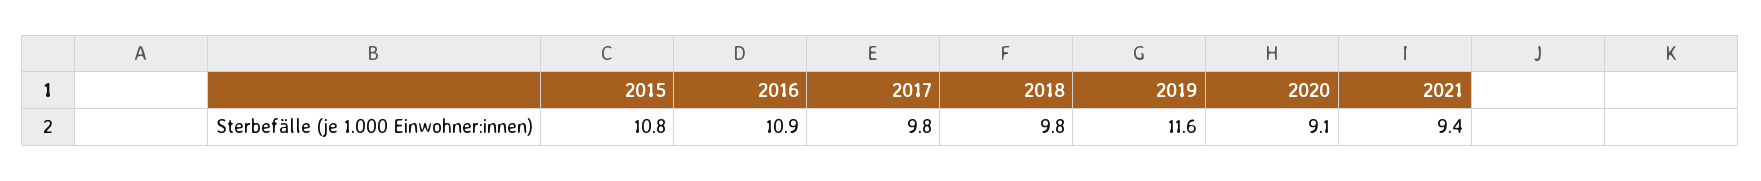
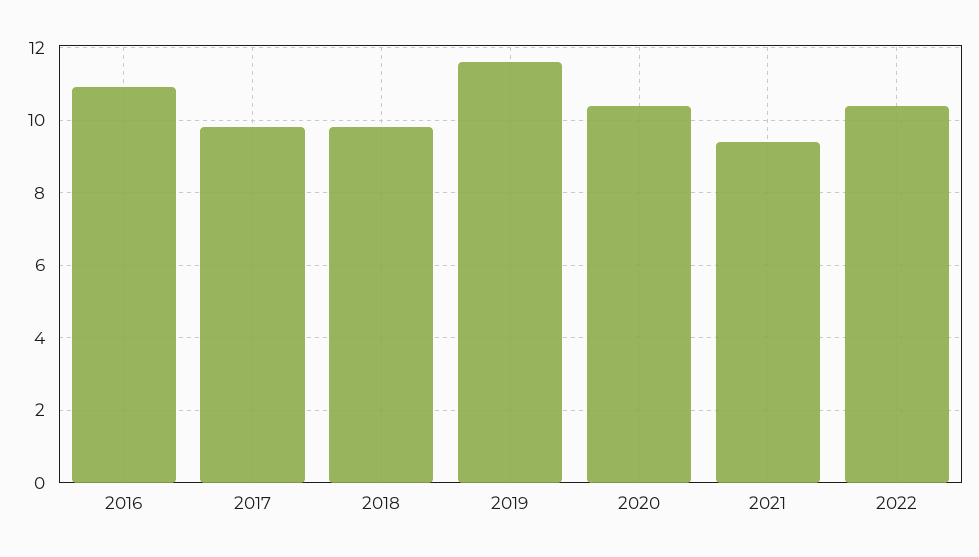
2015: 10.8 -> none
2020: 9.1 -> 10.5
2022: none -> 10.5

